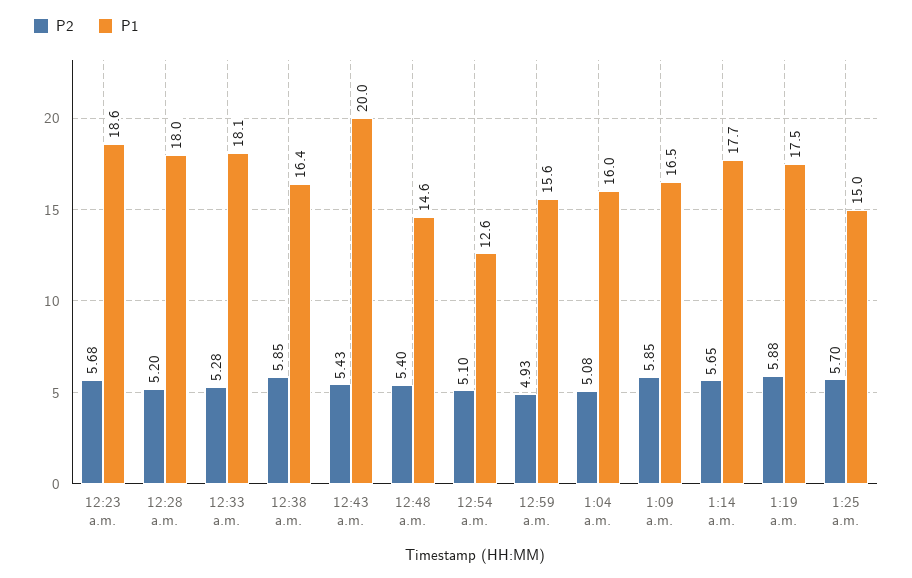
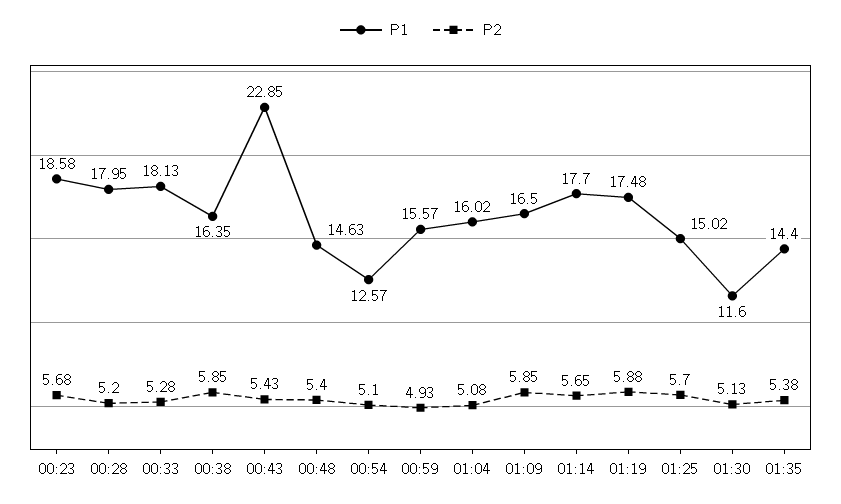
P1, 12:43 a.m.: 20 -> 22.85
P1, 01:30: none -> 11.6
P2, 01:30: none -> 5.13
P1, 01:35: none -> 14.4
P2, 01:35: none -> 5.38

